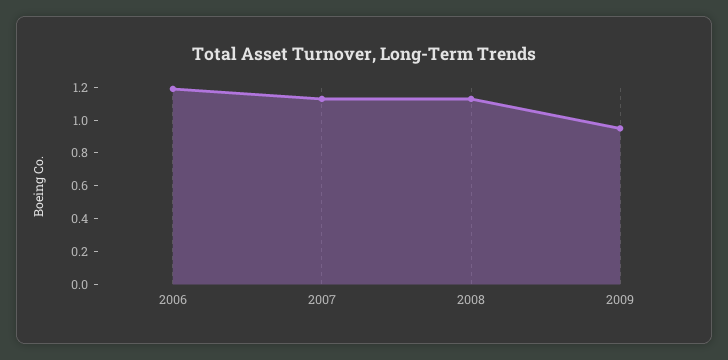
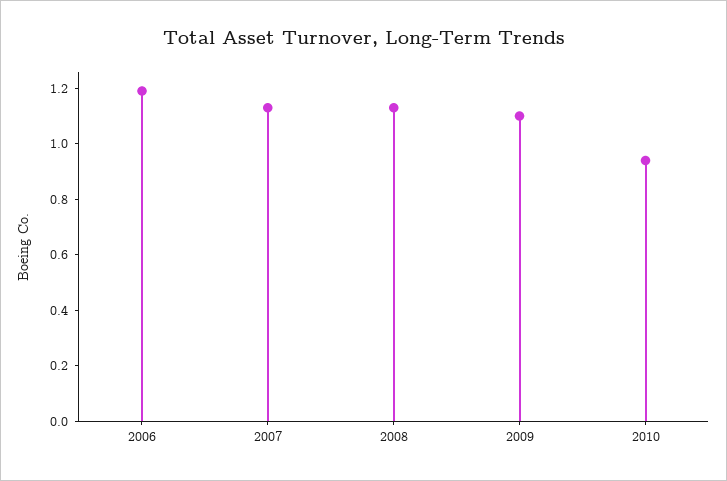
2009: 0.95 -> 1.1
2010: none -> 0.95

